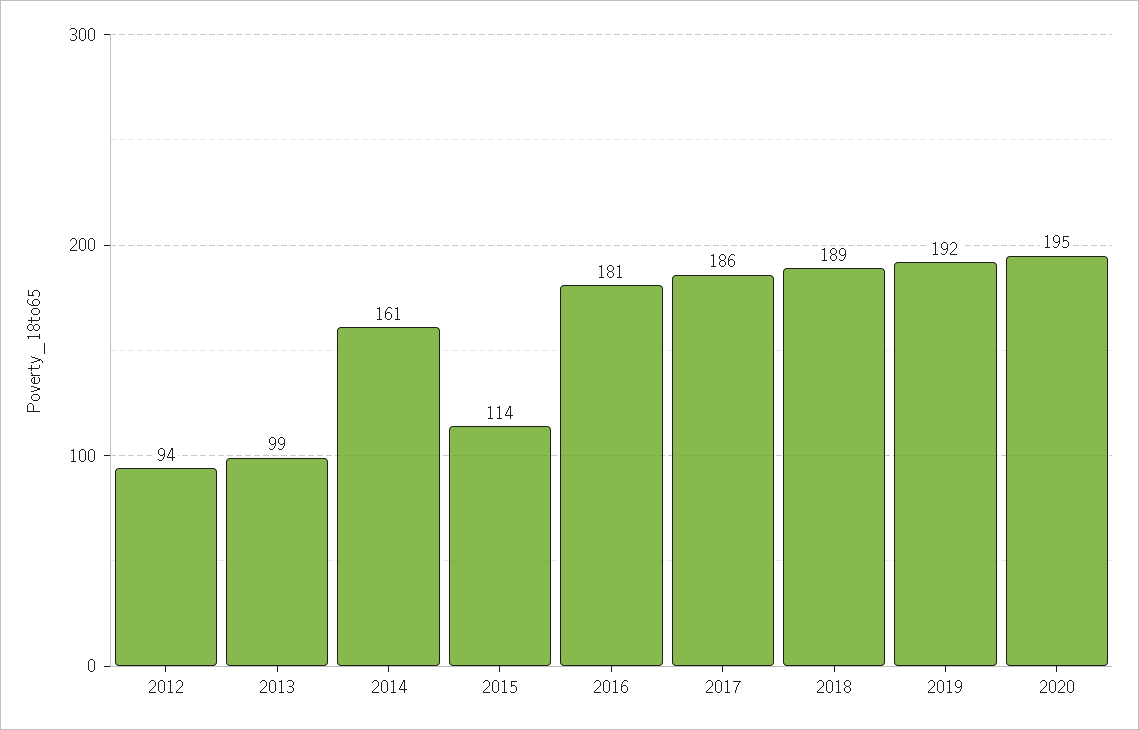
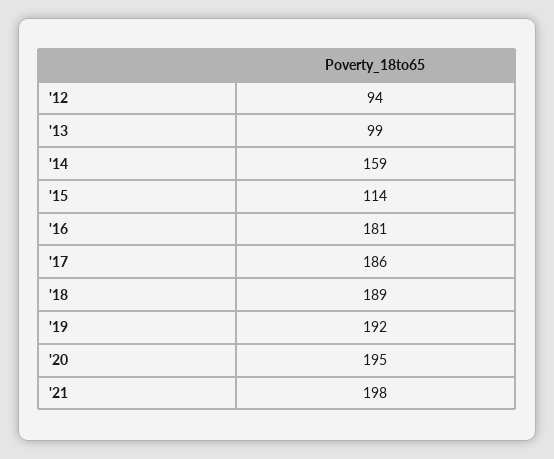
2014: 161 -> 159
'21: none -> 198

